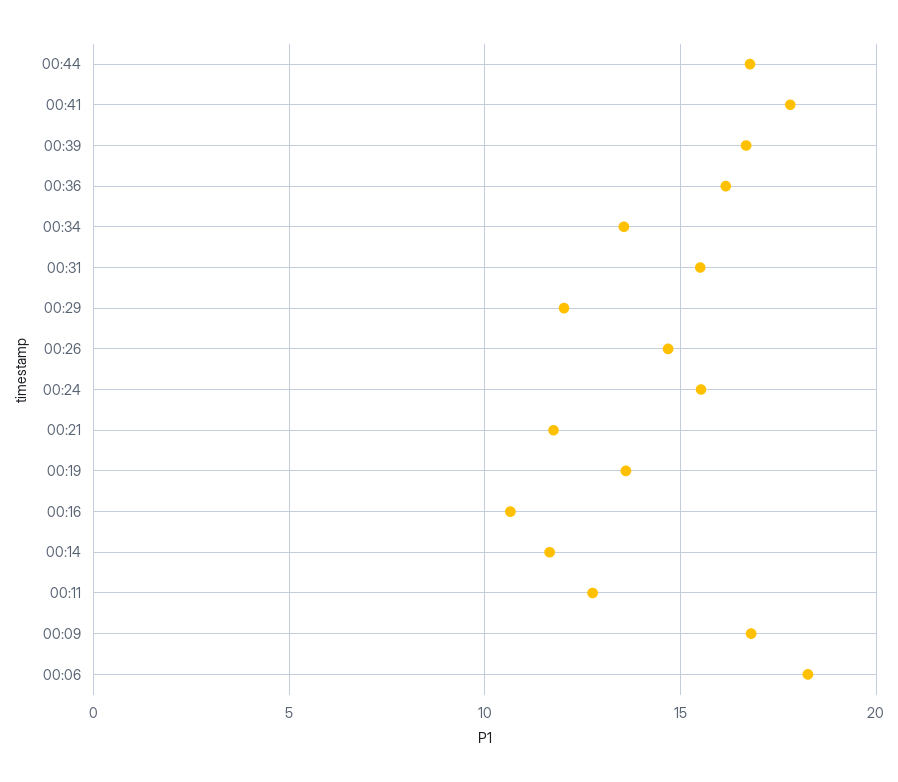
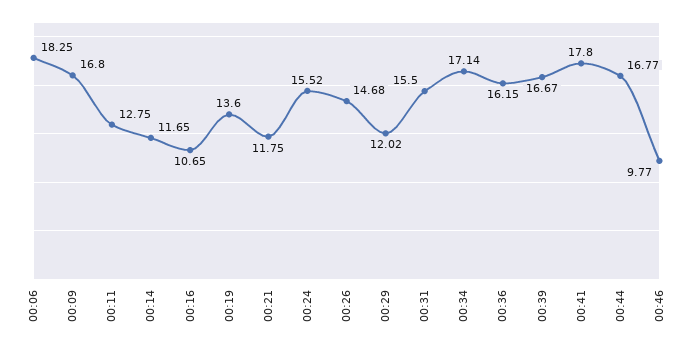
00:34: 13.5 -> 17.14
00:46: none -> 9.77

